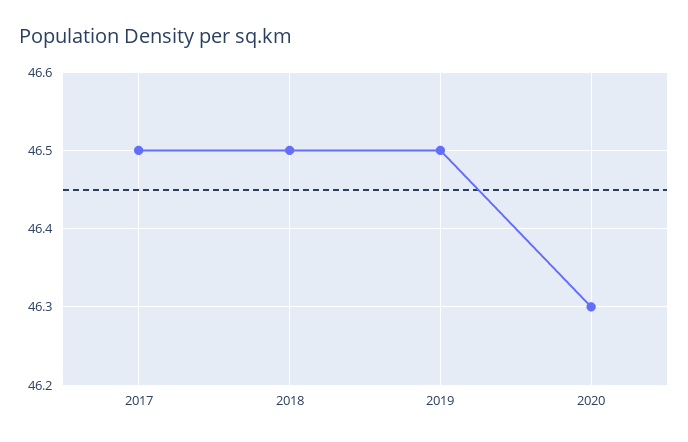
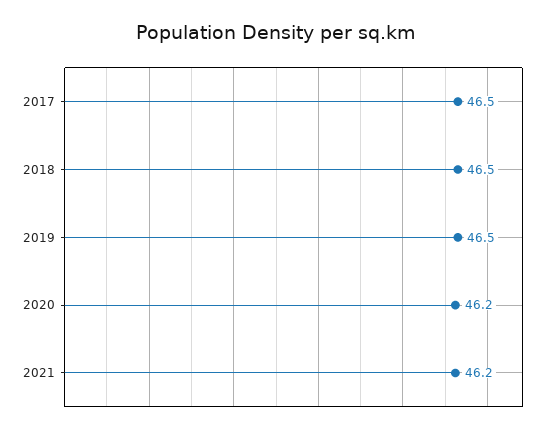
2020: 46.3 -> 46.2
2021: none -> 46.2

